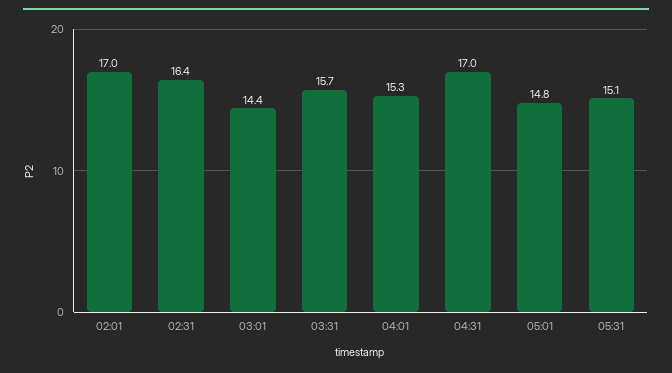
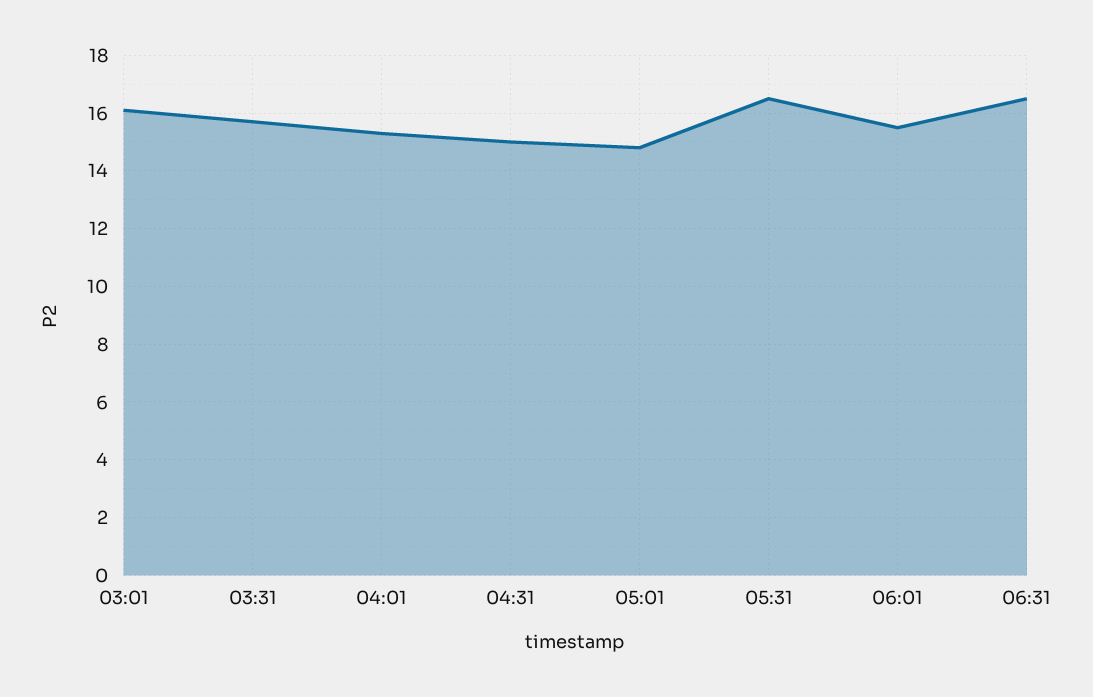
02:01: 17 -> none
02:31: 16.4 -> none
03:01: 14.4 -> 16
04:31: 17 -> 15
05:31: 15.1 -> 16.5
06:01: none -> 15.5
06:31: none -> 16.5

